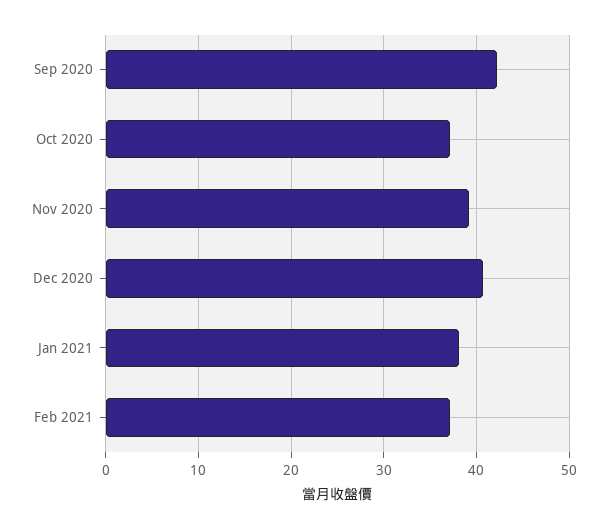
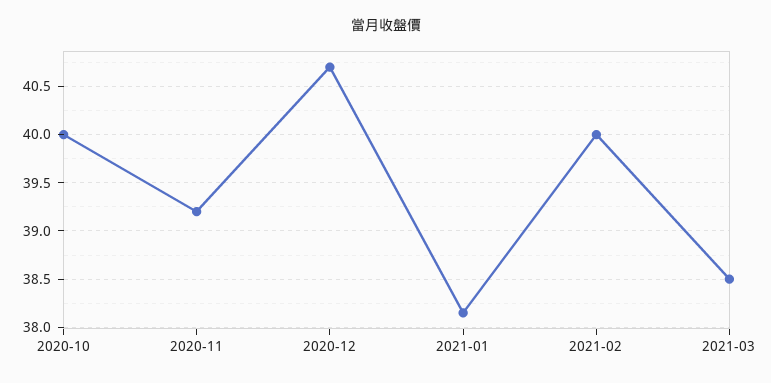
Sep 2020: 42 -> none
Oct 2020: 37 -> 40
Feb 2021: 37 -> 40
2021-03: none -> 38.5

